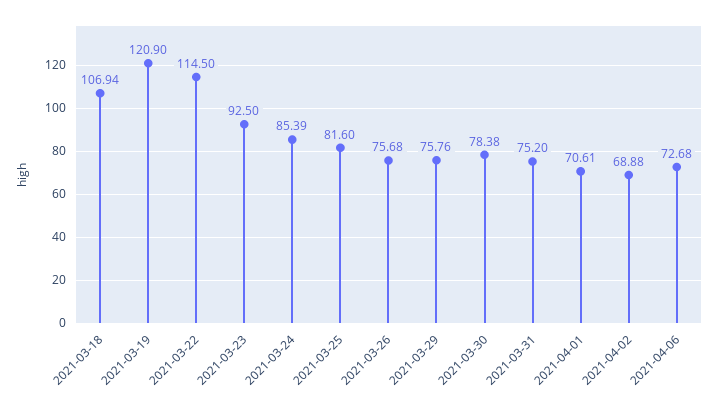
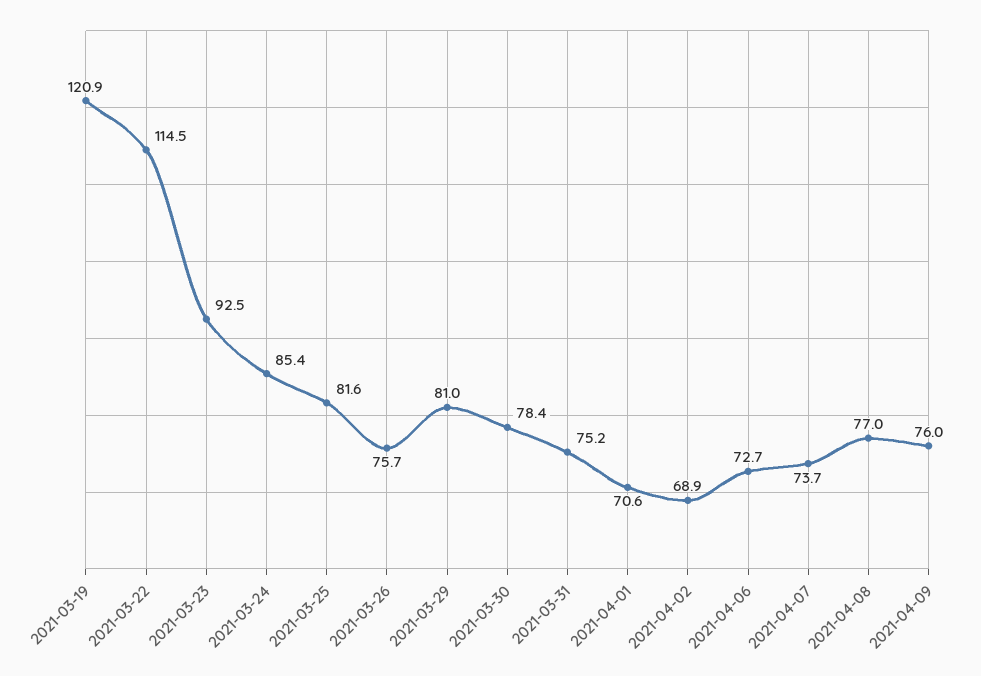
2021-03-18: 106.94 -> none
2021-03-29: 75.76 -> 81
2021-04-07: none -> 73.7
2021-04-08: none -> 77
2021-04-09: none -> 76

